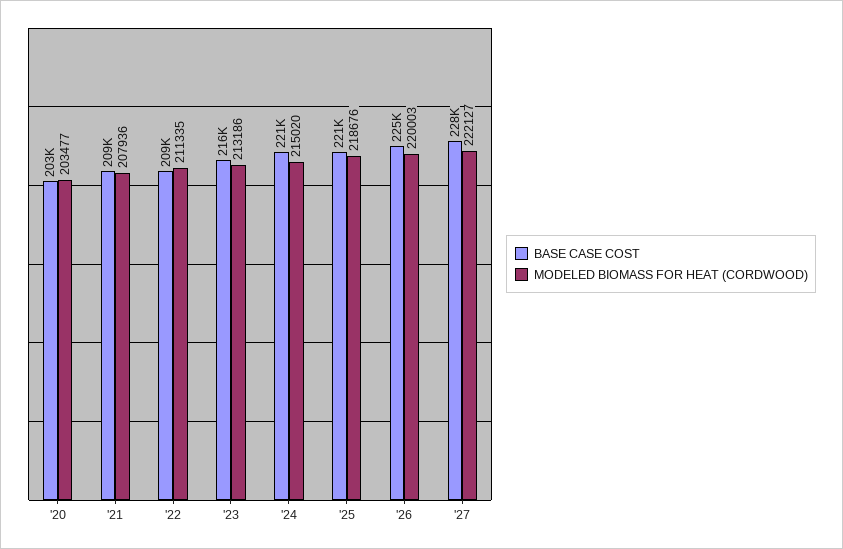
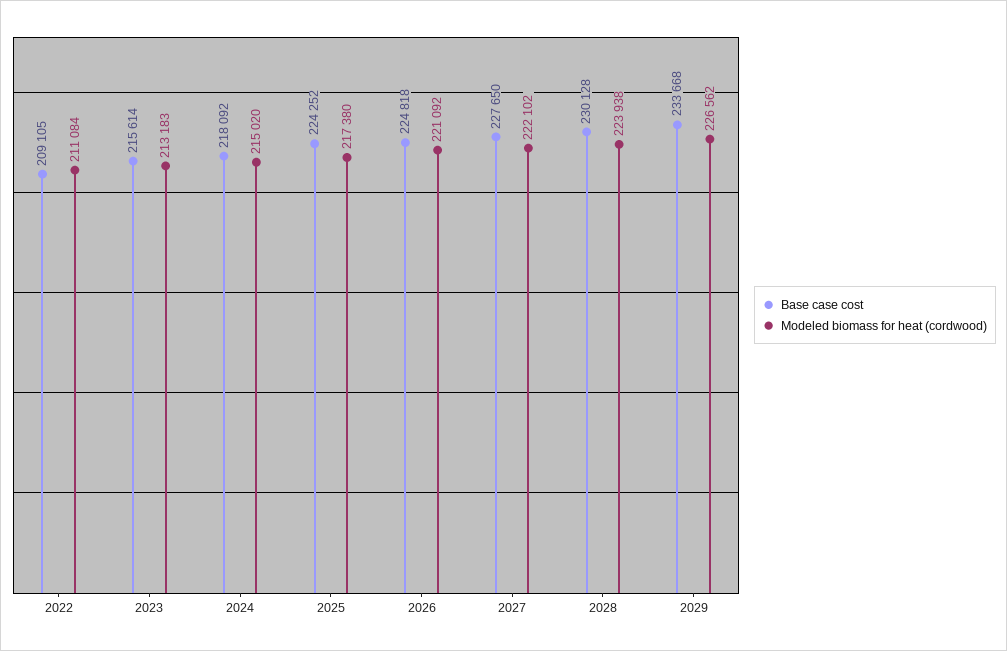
BASE CASE COST, '20: 203000 -> none
MODELED BIOMASS FOR HEAT (CORDWOOD), '20: 203477 -> none
BASE CASE COST, '21: 209000 -> none
MODELED BIOMASS FOR HEAT (CORDWOOD), '21: 207936 -> none
MODELED BIOMASS FOR HEAT (CORDWOOD), '22: 211335 -> 211084
MODELED BIOMASS FOR HEAT (CORDWOOD), '23: 213186 -> 213183
BASE CASE COST, '24: 221000 -> 218092
BASE CASE COST, '25: 221000 -> 224252
MODELED BIOMASS FOR HEAT (CORDWOOD), '25: 218676 -> 217380
MODELED BIOMASS FOR HEAT (CORDWOOD), '26: 220003 -> 221092
MODELED BIOMASS FOR HEAT (CORDWOOD), '27: 222127 -> 222102
BASE CASE COST, 2028: none -> 230128
MODELED BIOMASS FOR HEAT (CORDWOOD), 2028: none -> 223938
BASE CASE COST, 2029: none -> 233668
MODELED BIOMASS FOR HEAT (CORDWOOD), 2029: none -> 226562

